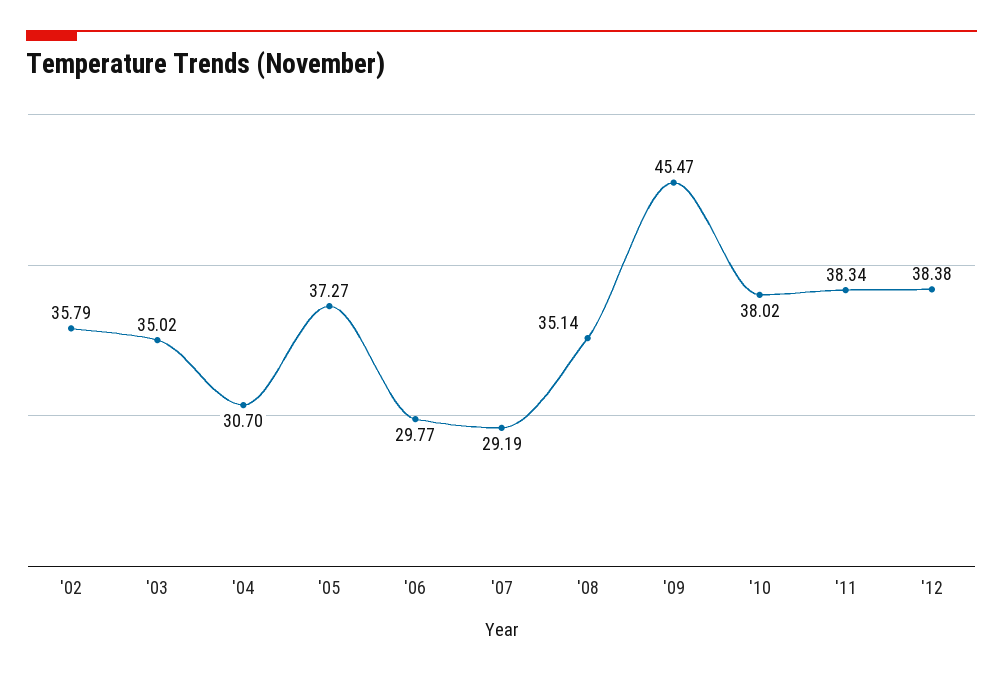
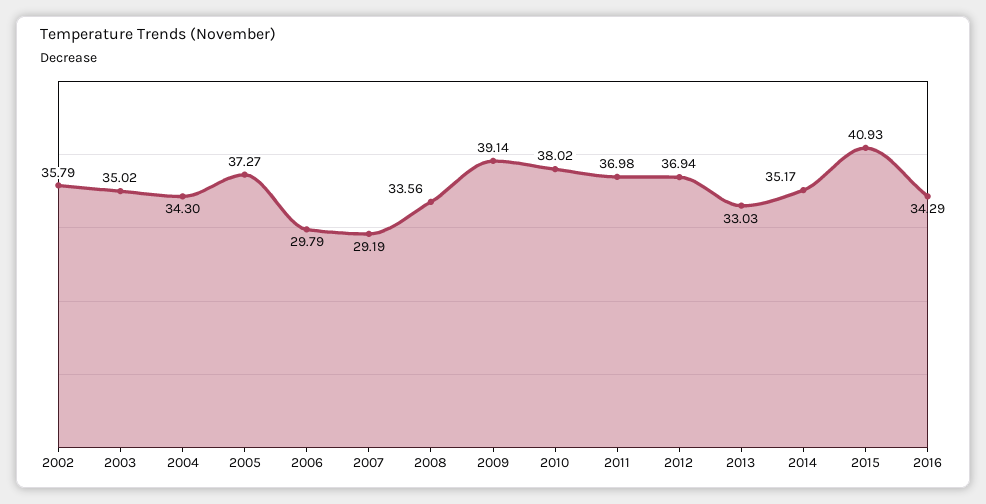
'04: 30.7 -> 34.3
'06: 29.77 -> 29.79
'08: 35.14 -> 33.56
'09: 45.47 -> 39.14
'11: 38.34 -> 36.98
'12: 38.38 -> 36.94
2013: none -> 33.03
2014: none -> 35.17
2015: none -> 40.93
2016: none -> 34.29

